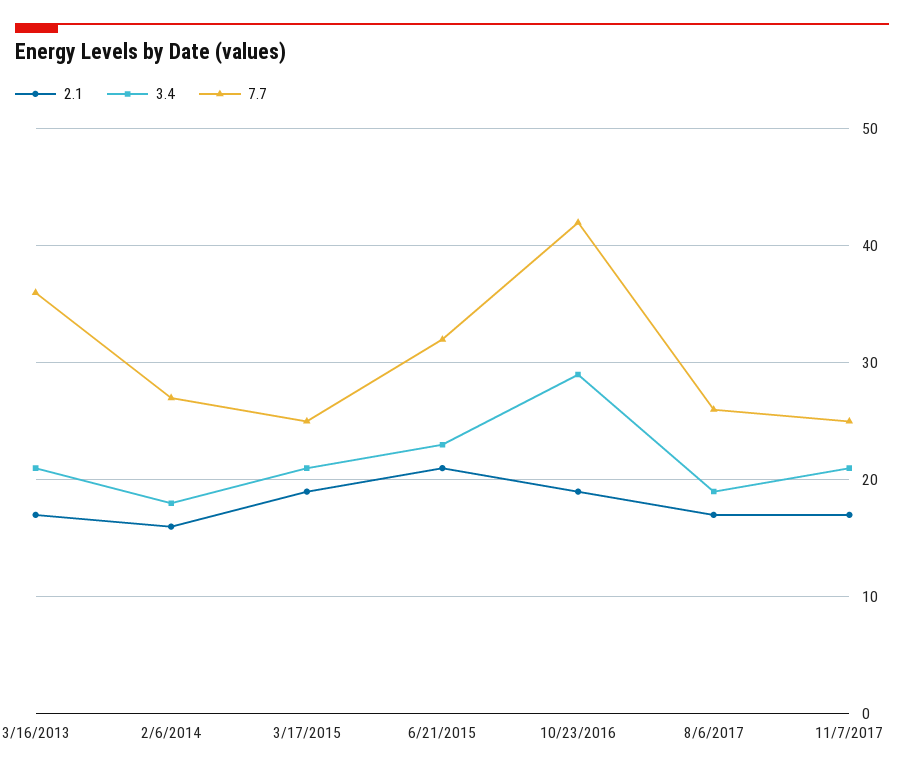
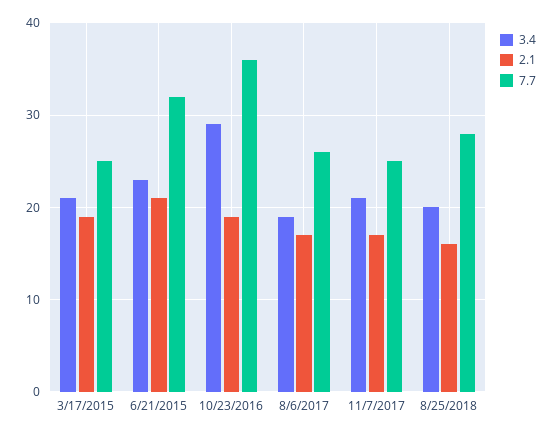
2.1, 3/16/2013: 17 -> none
3.4, 3/16/2013: 21 -> none
7.7, 3/16/2013: 36 -> none
2.1, 2/6/2014: 16 -> none
3.4, 2/6/2014: 18 -> none
7.7, 2/6/2014: 27 -> none
7.7, 10/23/2016: 42 -> 36
3.4, 8/25/2018: none -> 20
2.1, 8/25/2018: none -> 16
7.7, 8/25/2018: none -> 28

